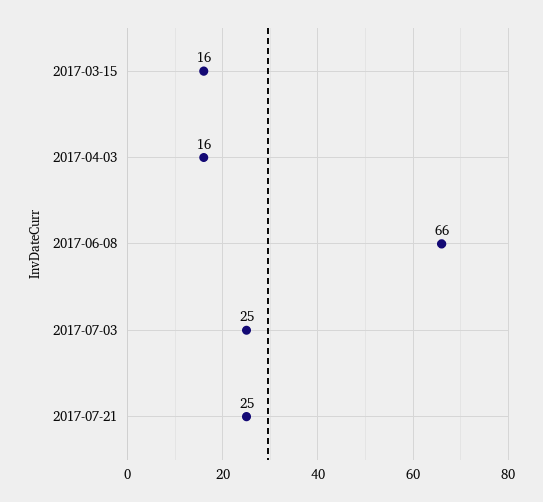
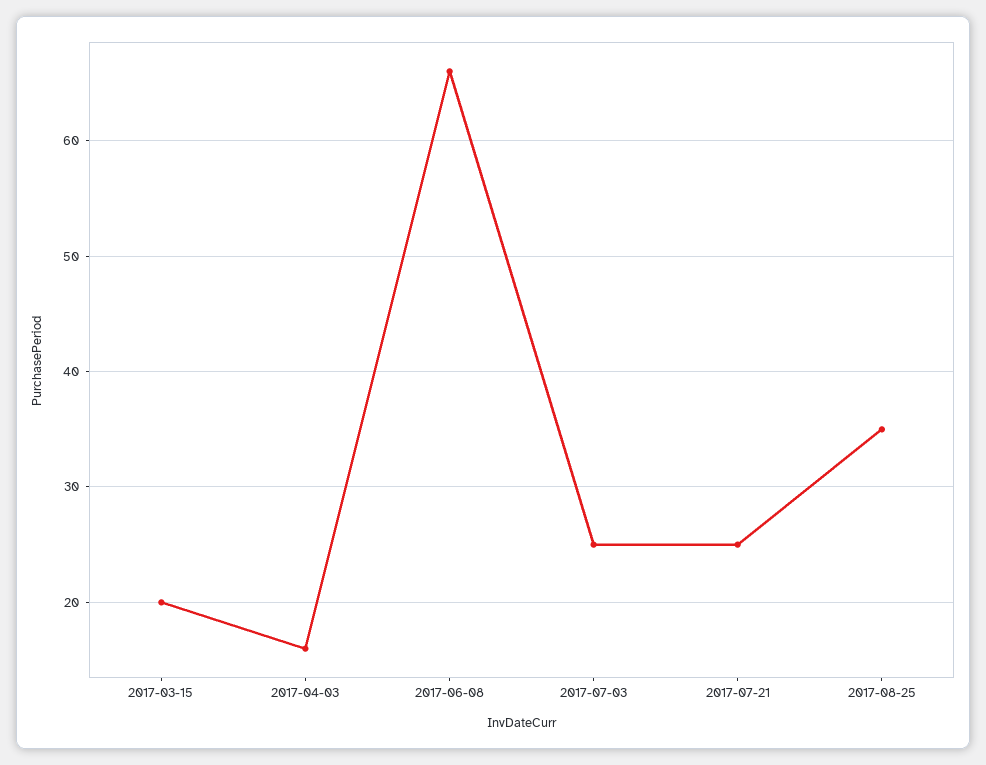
2017-03-15: 16 -> 20
2017-08-25: none -> 35

